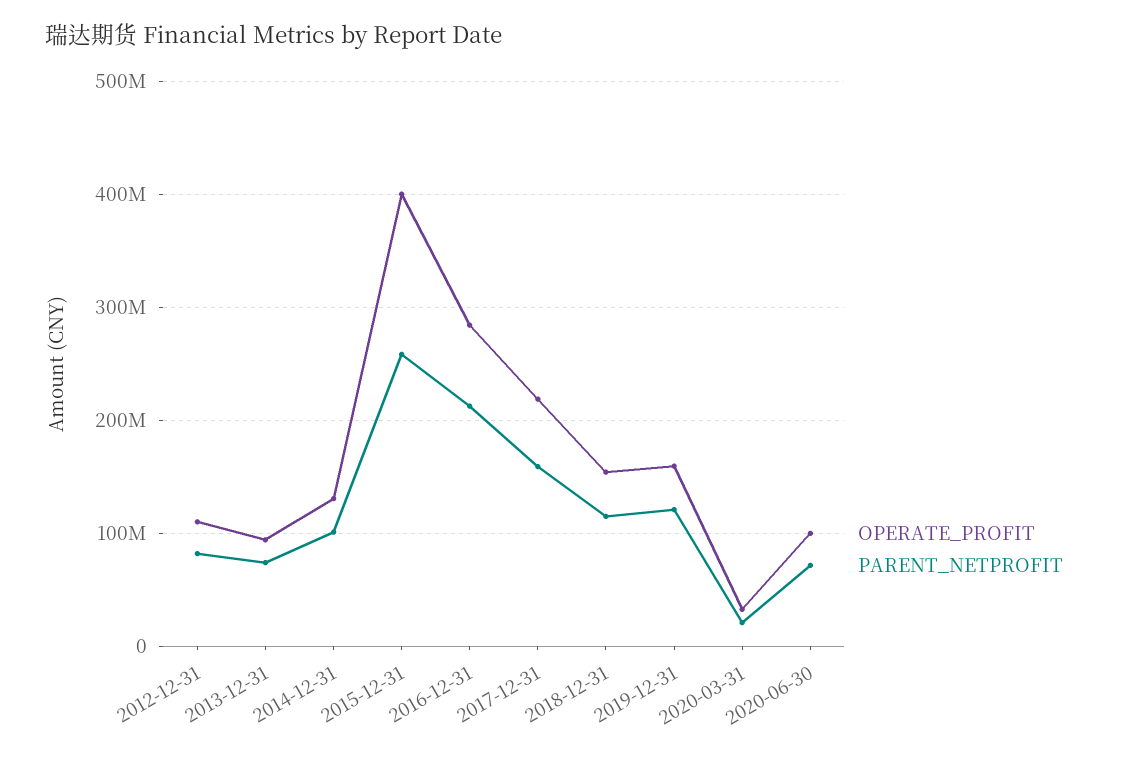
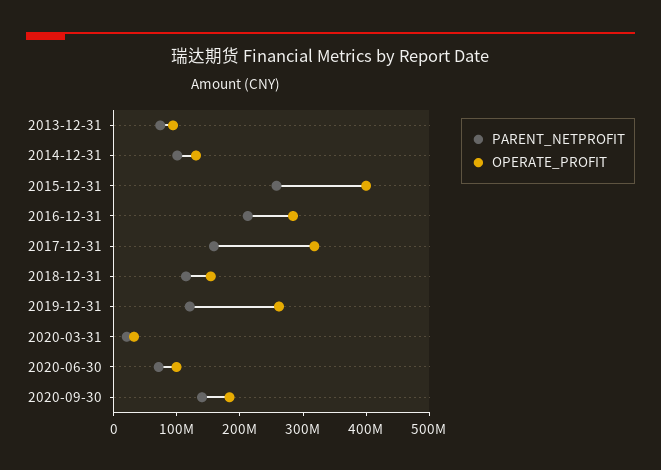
OPERATE_PROFIT, 2012-12-31: 110000000 -> none
PARENT_NETPROFIT, 2012-12-31: 80000000 -> none
OPERATE_PROFIT, 2017-12-31: 220000000 -> 320000000
OPERATE_PROFIT, 2019-12-31: 160000000 -> 260000000
PARENT_NETPROFIT, 2020-09-30: none -> 140000000
OPERATE_PROFIT, 2020-09-30: none -> 180000000

